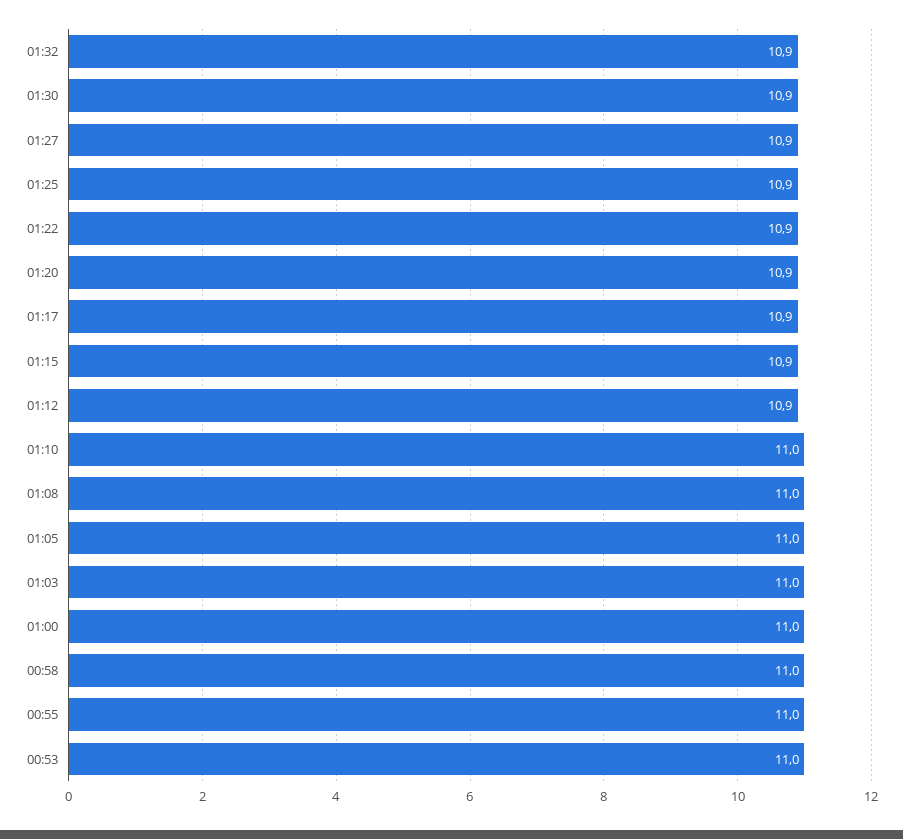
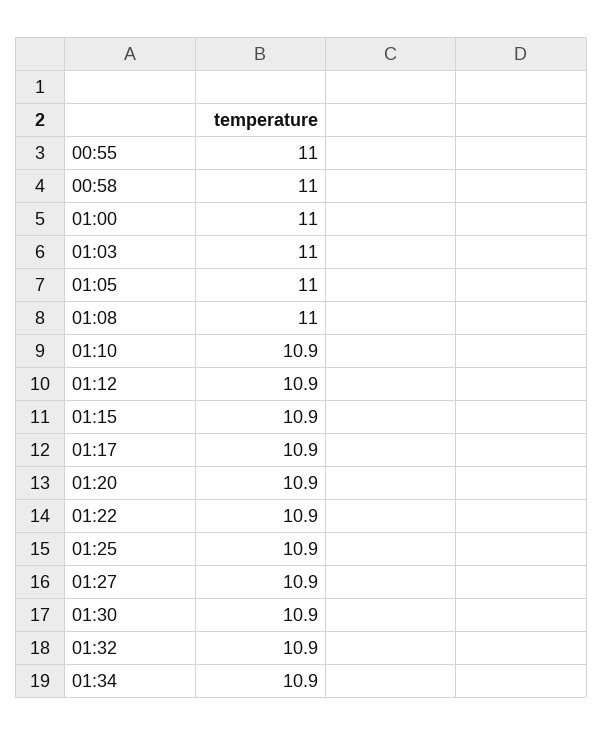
01:10: 11 -> 10.9
00:53: 11 -> none
01:34: none -> 10.9

